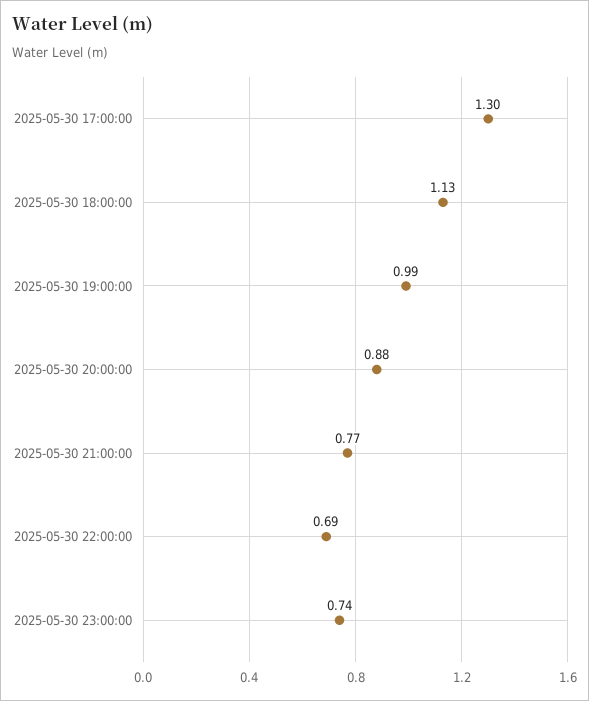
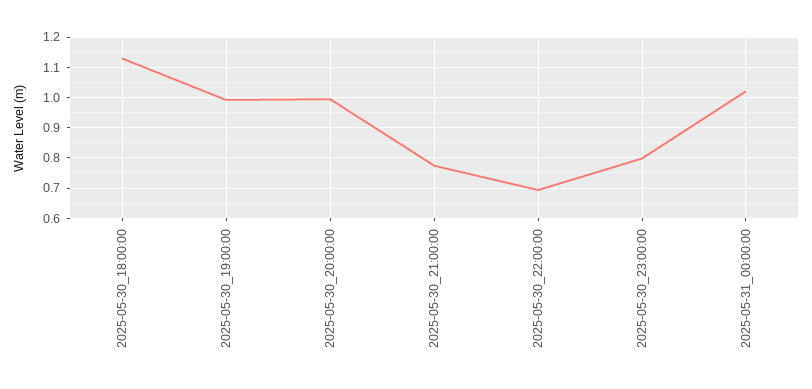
2025-05-30 17:00:00: 1.3 -> none
2025-05-30 20:00:00: 0.88 -> 1
2025-05-30 23:00:00: 0.74 -> 0.8
2025-05-31_00:00:00: none -> 1.02

